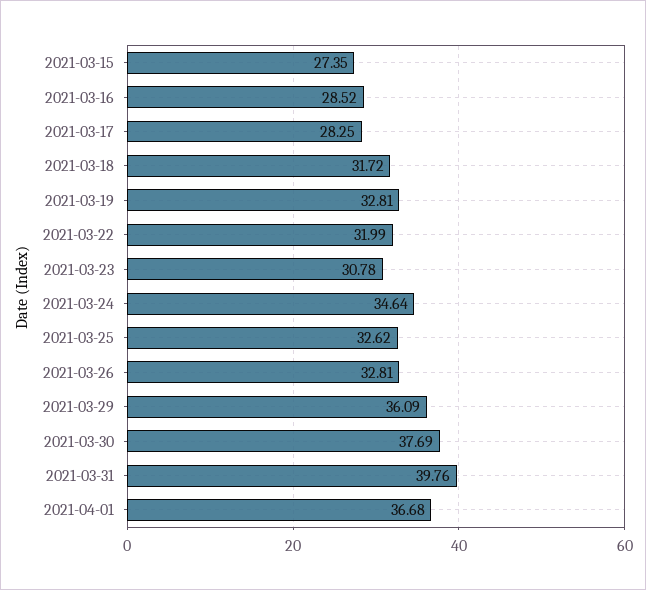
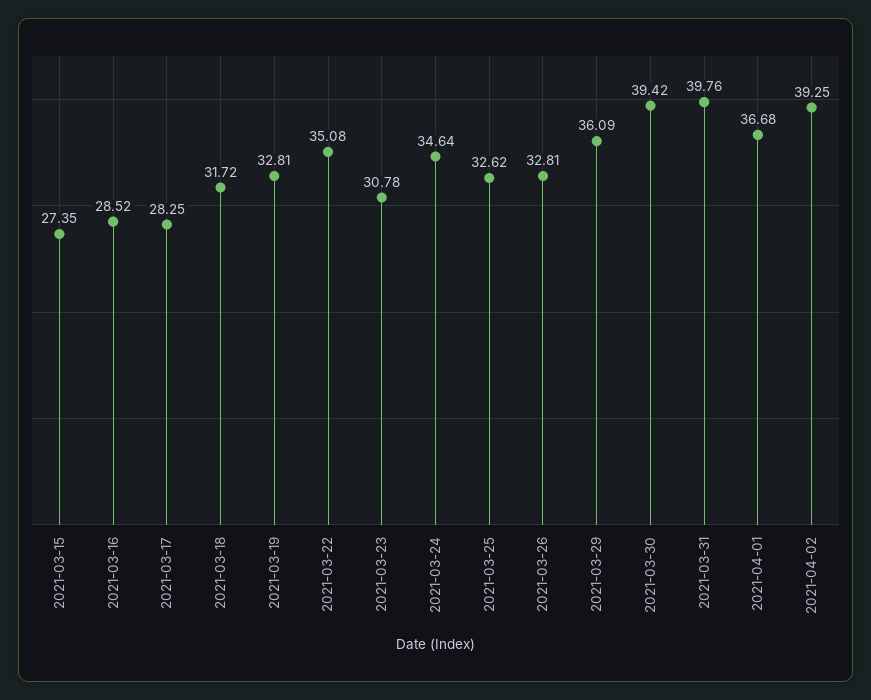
2021-03-22: 31.99 -> 35.08
2021-03-30: 37.69 -> 39.42
2021-04-02: none -> 39.25

